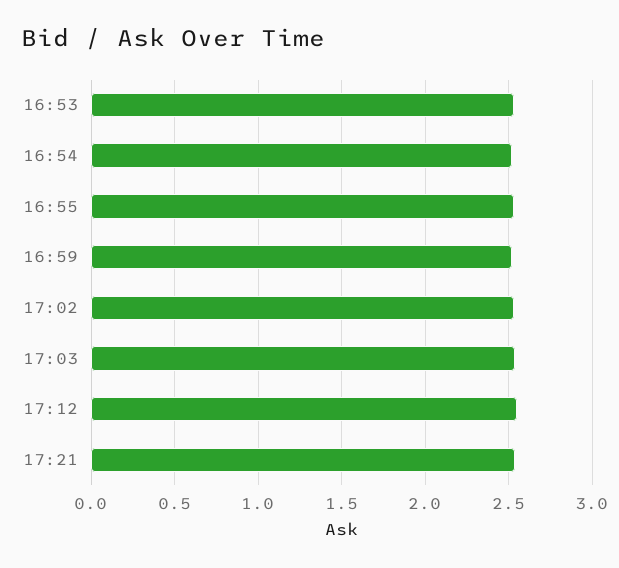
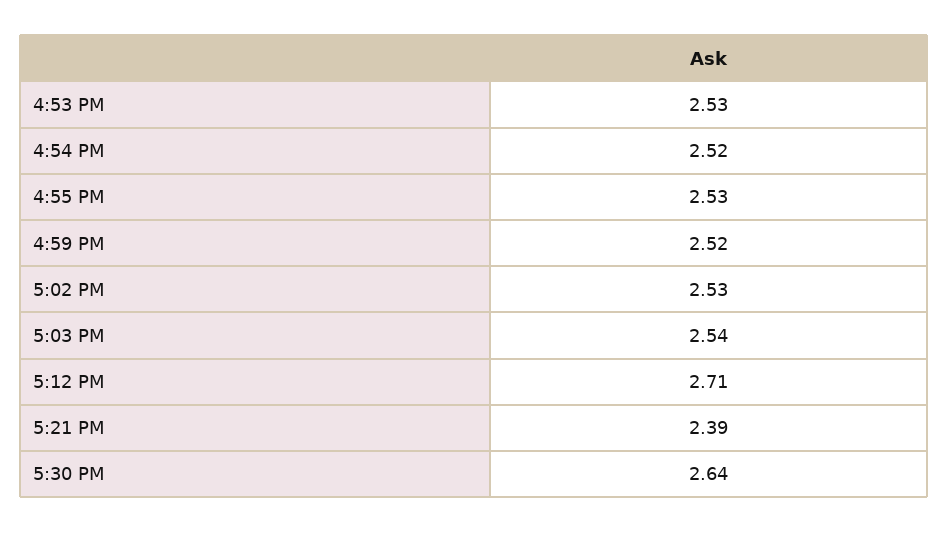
17:12: 2.55 -> 2.71
17:21: 2.55 -> 2.39
5:30 PM: none -> 2.64

